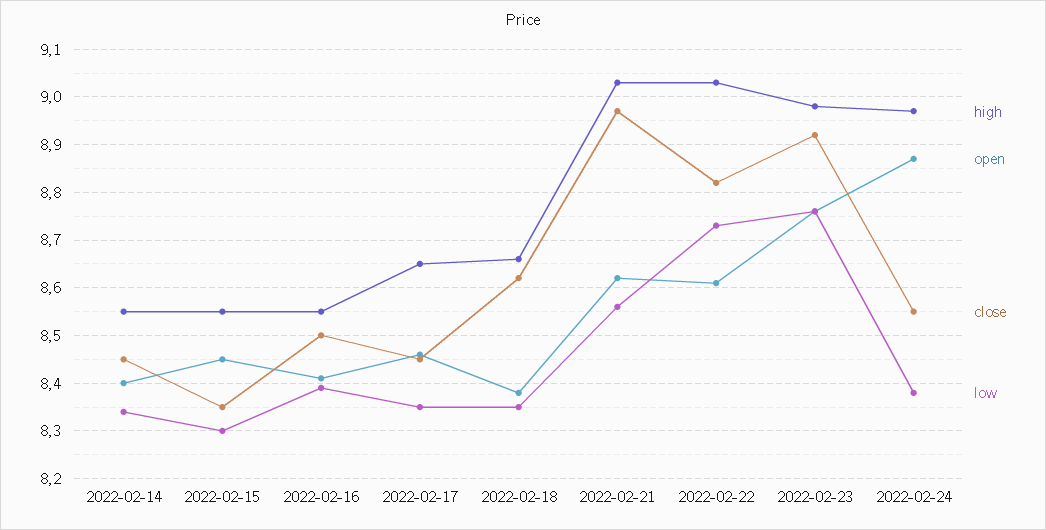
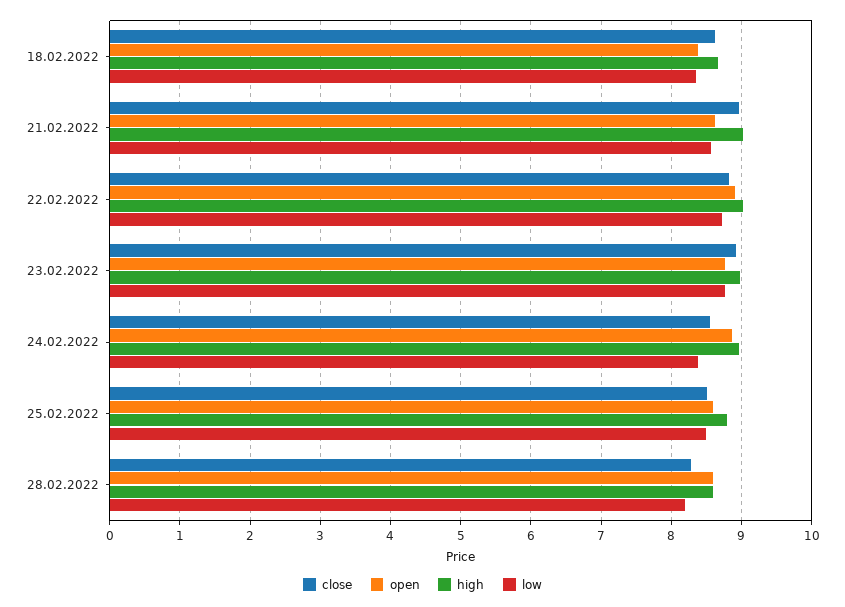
high, 2022-02-14: 8.55 -> none
open, 2022-02-14: 8.4 -> none
close, 2022-02-14: 8.45 -> none
low, 2022-02-14: 8.35 -> none
high, 2022-02-15: 8.55 -> none
open, 2022-02-15: 8.45 -> none
close, 2022-02-15: 8.35 -> none
low, 2022-02-15: 8.3 -> none
high, 2022-02-16: 8.55 -> none
open, 2022-02-16: 8.4 -> none
close, 2022-02-16: 8.5 -> none
low, 2022-02-16: 8.4 -> none
high, 2022-02-17: 8.65 -> none
open, 2022-02-17: 8.45 -> none
close, 2022-02-17: 8.45 -> none
low, 2022-02-17: 8.35 -> none
open, 2022-02-22: 8.6 -> 8.9
close, 25.02.2022: none -> 8.5
open, 25.02.2022: none -> 8.6
high, 25.02.2022: none -> 8.8
low, 25.02.2022: none -> 8.5
close, 28.02.2022: none -> 8.3
open, 28.02.2022: none -> 8.6
high, 28.02.2022: none -> 8.6
low, 28.02.2022: none -> 8.2

